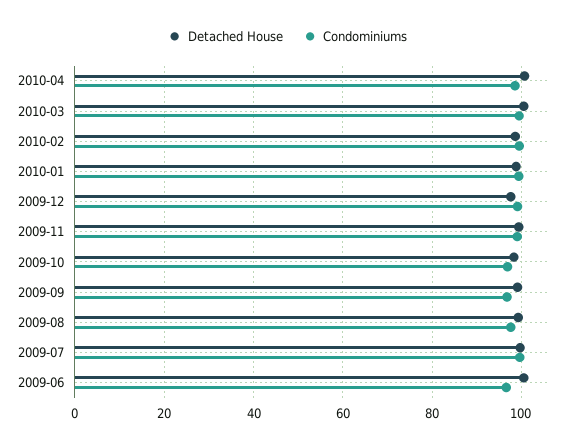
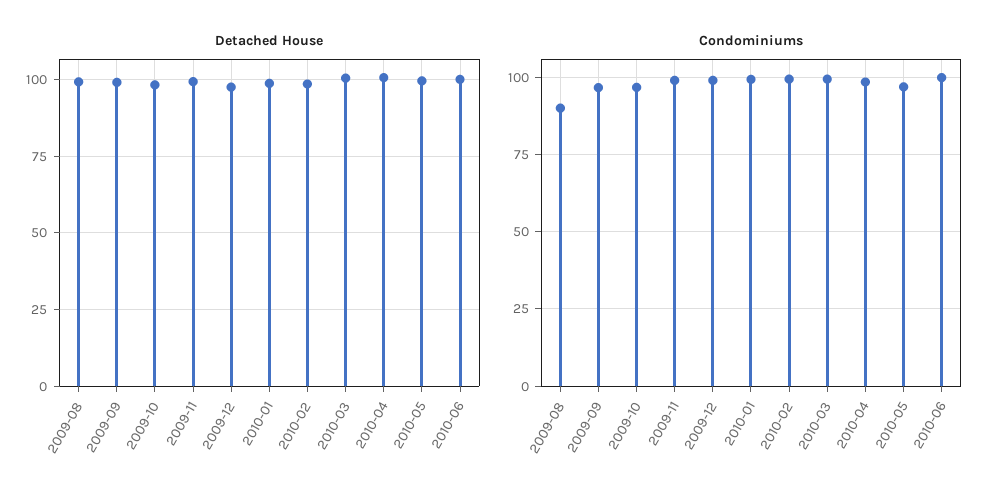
Condominiums, 2009-08: 98 -> 90
Detached House, 2009-07: 100 -> none
Condominiums, 2009-07: 100 -> none
Detached House, 2009-06: 100 -> none
Condominiums, 2009-06: 96 -> none
Detached House, 2010-05: none -> 100
Detached House, 2010-06: none -> 100
Condominiums, 2010-05: none -> 97.5
Condominiums, 2010-06: none -> 100

